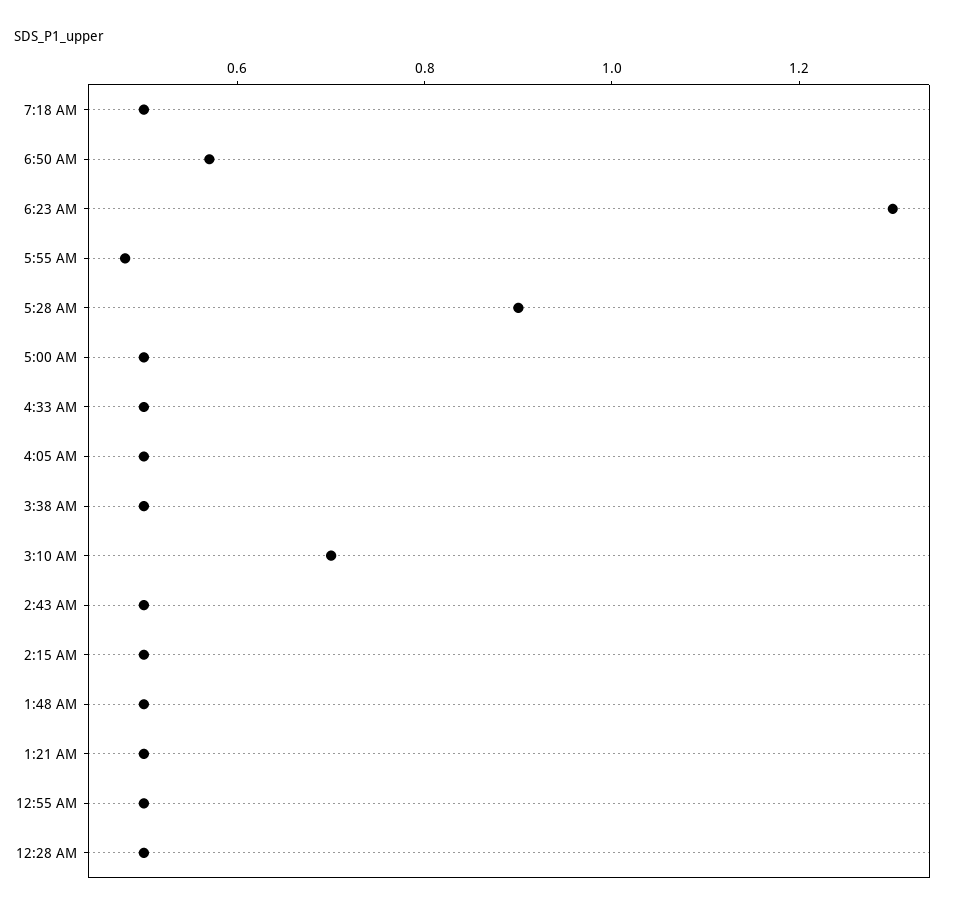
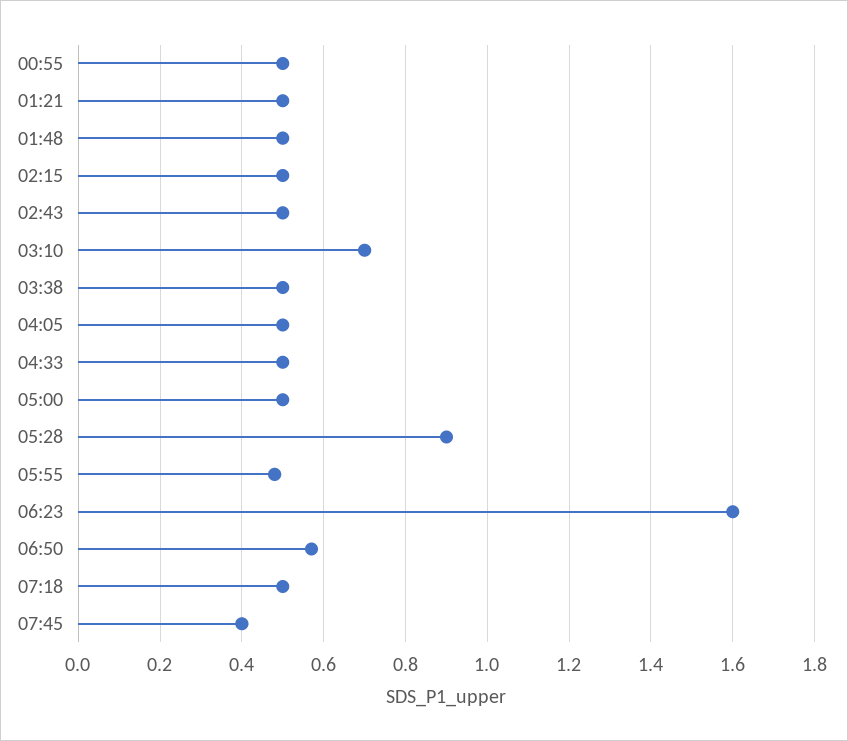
6:23 AM: 1.3 -> 1.6
12:28 AM: 0.5 -> none
07:45: none -> 0.4

